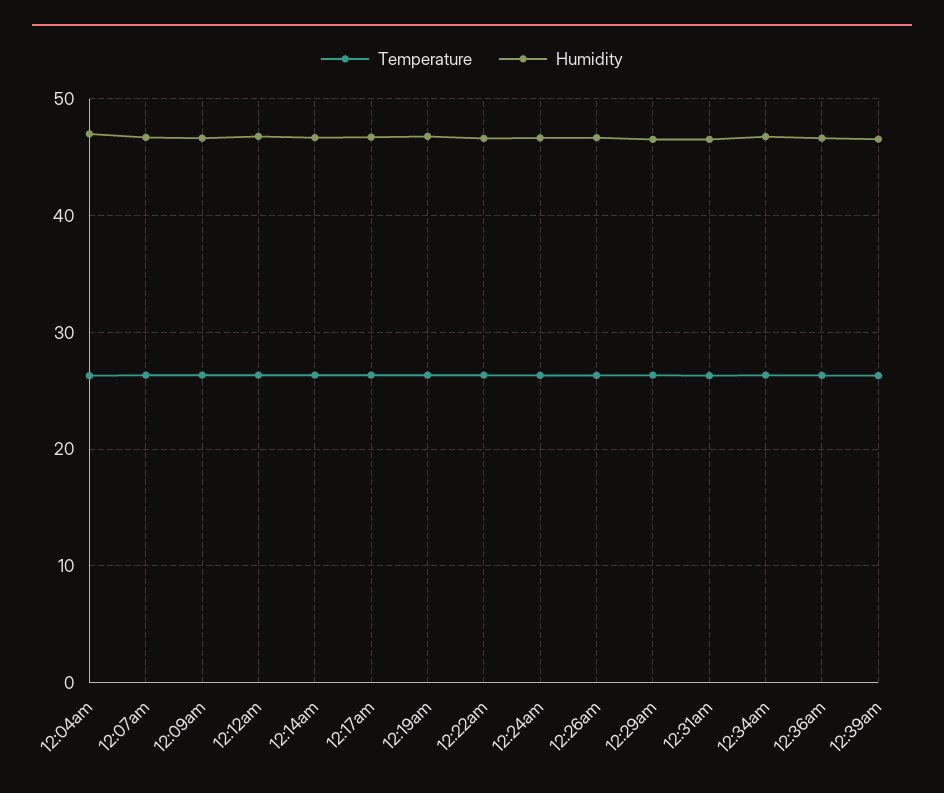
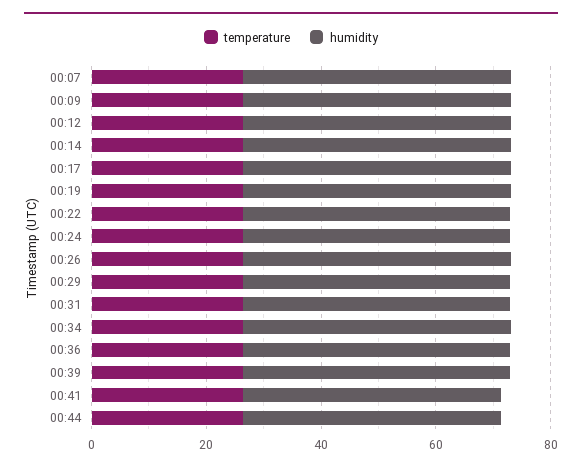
Temperature, 12:04am: 26 -> none
Humidity, 12:04am: 47 -> none
Temperature, 00:41: none -> 25
Humidity, 00:41: none -> 45
Temperature, 00:44: none -> 25
Humidity, 00:44: none -> 45

